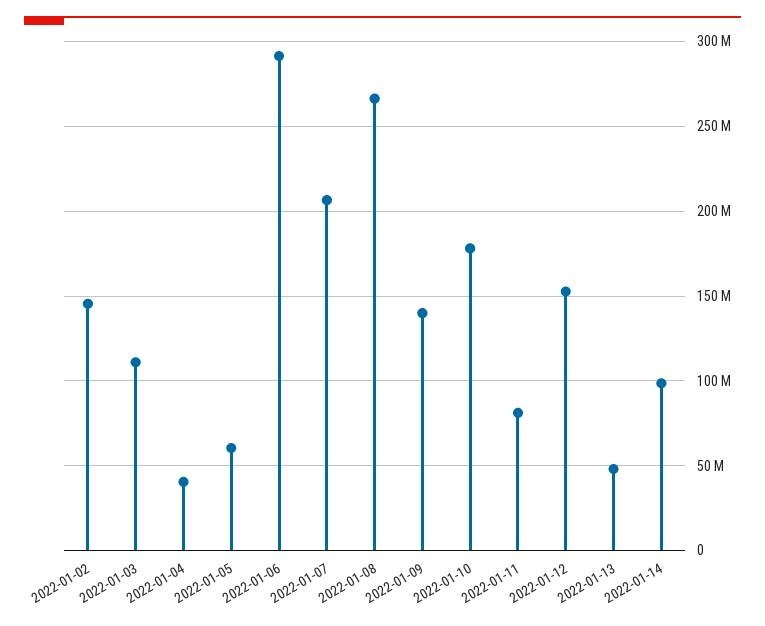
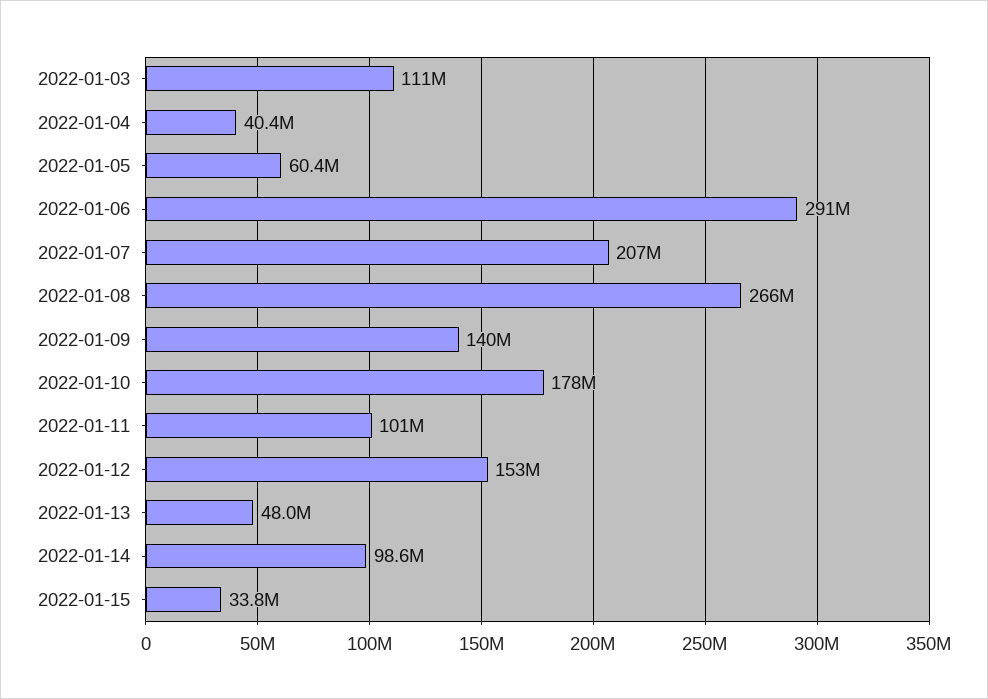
2022-01-02: 145000000 -> none
2022-01-11: 80000000 -> 101000000
2022-01-15: none -> 33800000

